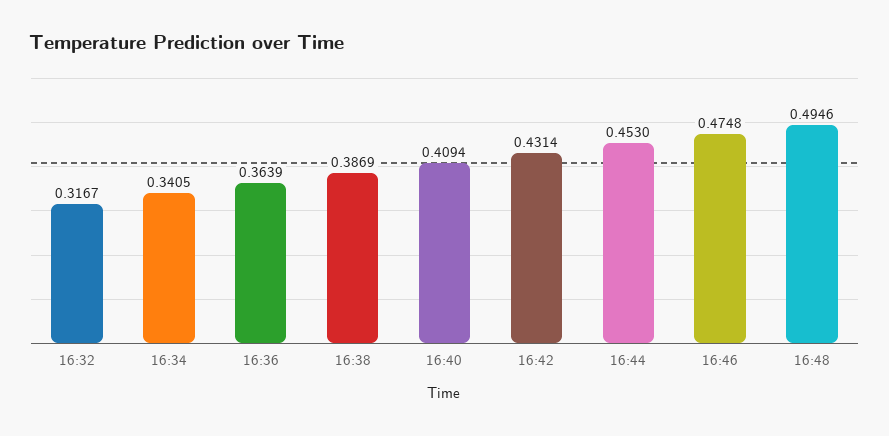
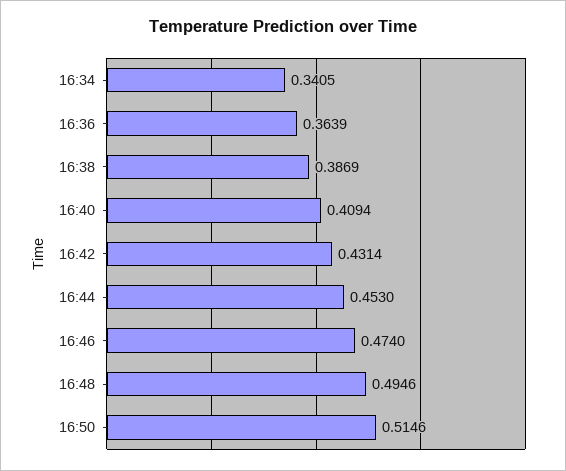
16:32: 0.3167 -> none
16:46: 0.4748 -> 0.474
16:50: none -> 0.5146

